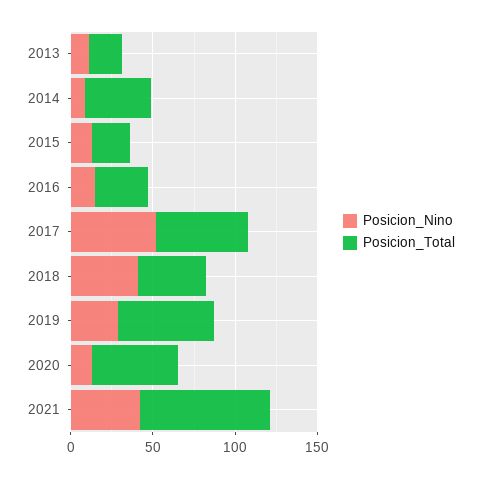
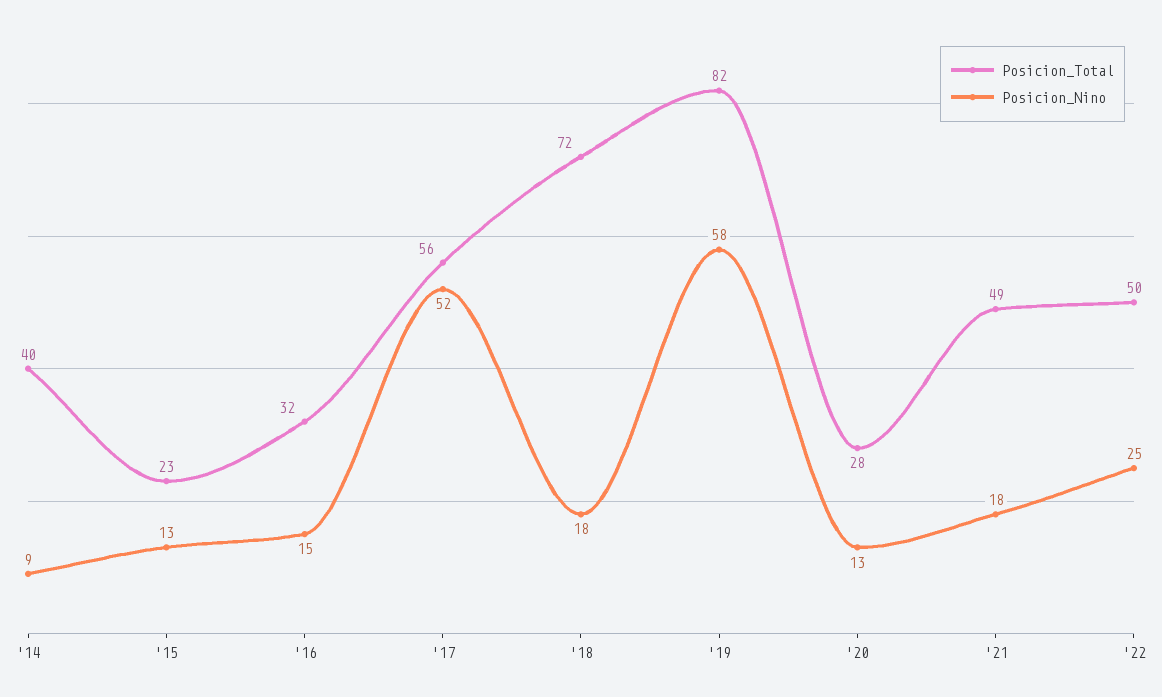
Posicion_Nino, 2013: 10 -> none
Posicion_Total, 2013: 20 -> none
Posicion_Nino, 2018: 40 -> 18
Posicion_Total, 2018: 40 -> 72
Posicion_Nino, 2019: 30 -> 58
Posicion_Total, 2019: 60 -> 82
Posicion_Total, 2020: 50 -> 28
Posicion_Nino, 2021: 40 -> 18
Posicion_Total, 2021: 80 -> 49
Posicion_Total, '22: none -> 50
Posicion_Nino, '22: none -> 25

